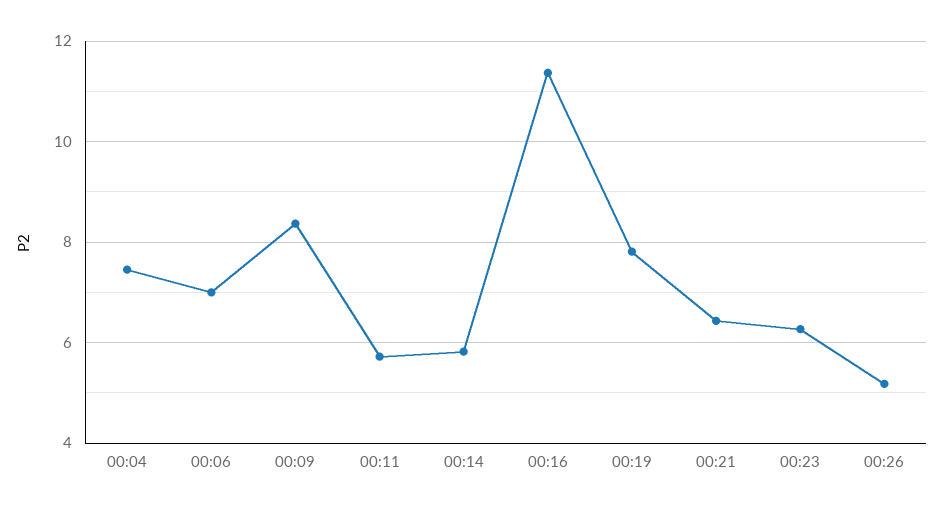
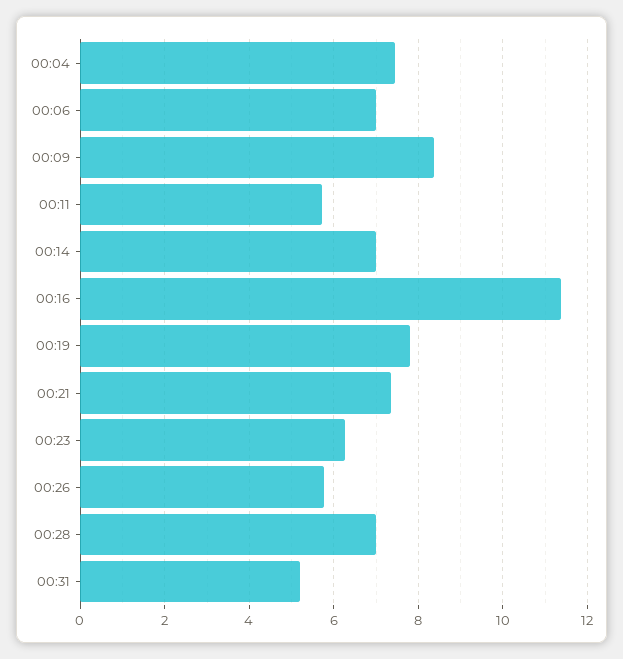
00:14: 5.8 -> 7
00:21: 6.4 -> 7.4
00:26: 5.2 -> 5.8
00:28: none -> 7
00:31: none -> 5.2

